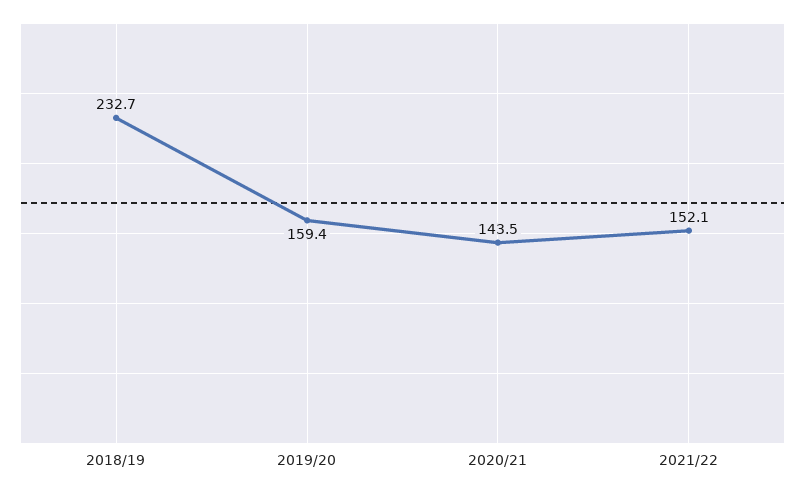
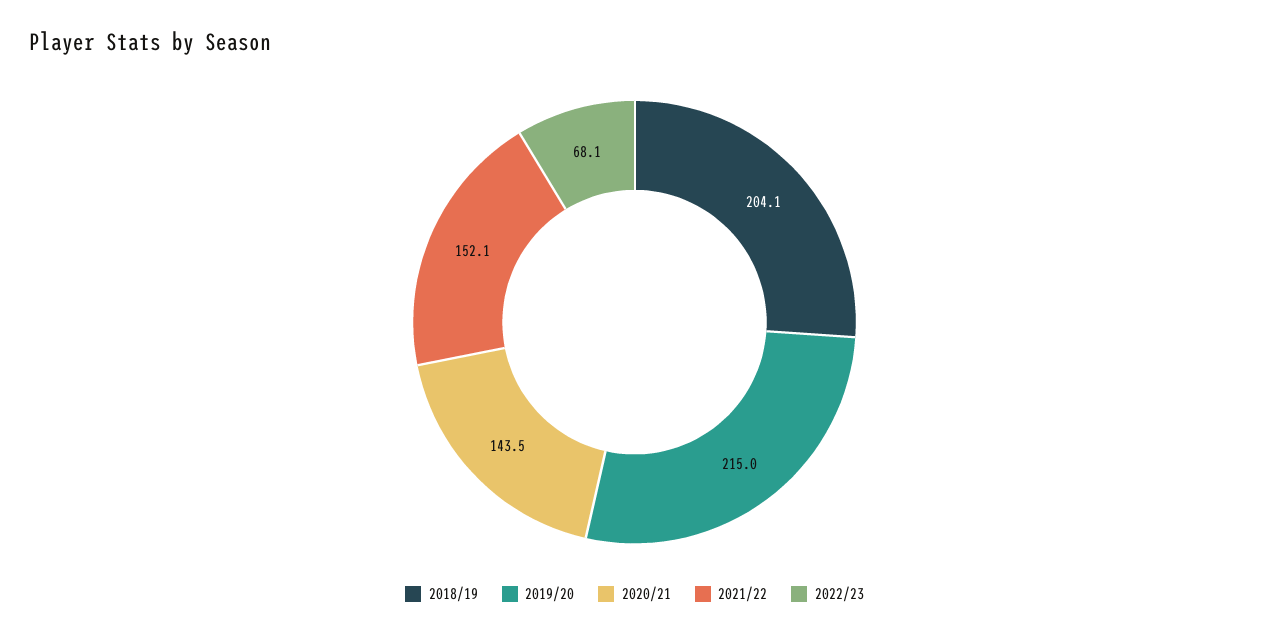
2018/19: 232.7 -> 204.1
2019/20: 159.4 -> 215
2022/23: none -> 68.1

